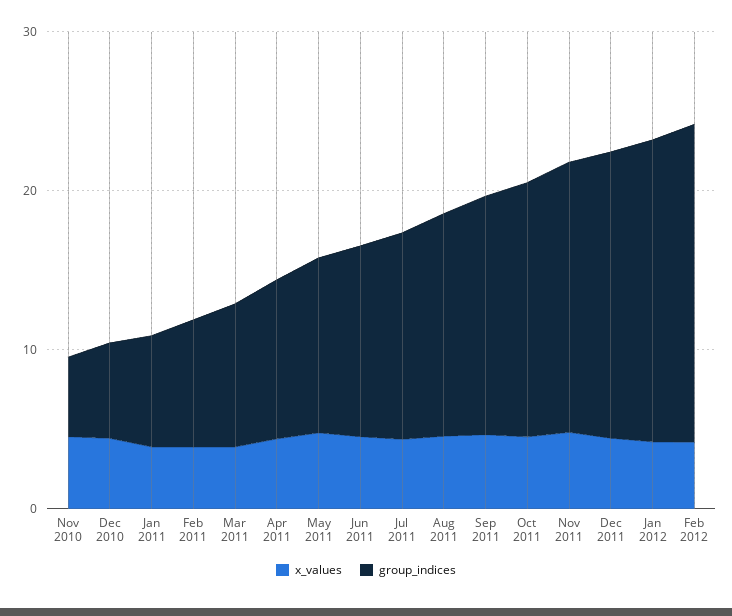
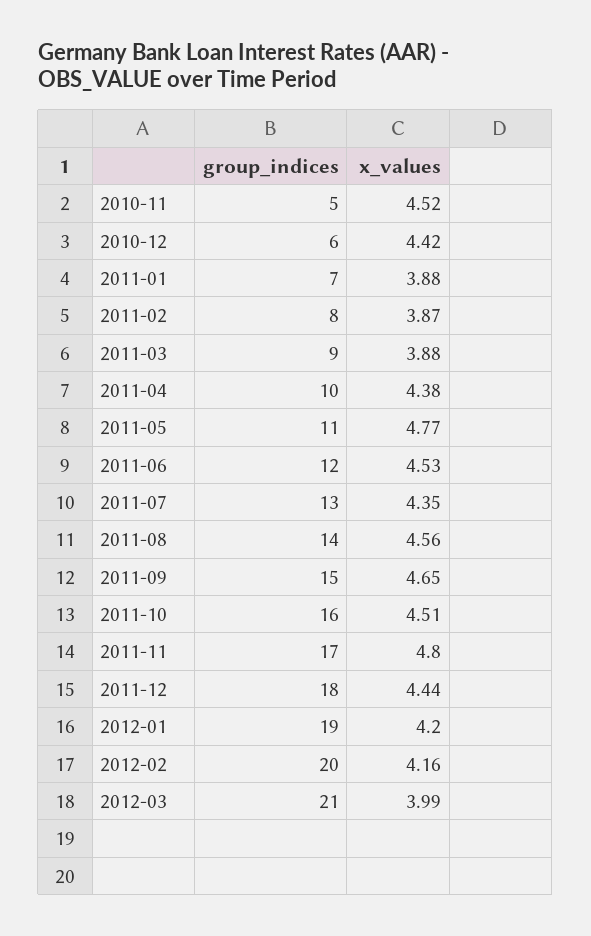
group_indices, 2012-03: none -> 21
x_values, 2012-03: none -> 3.99

